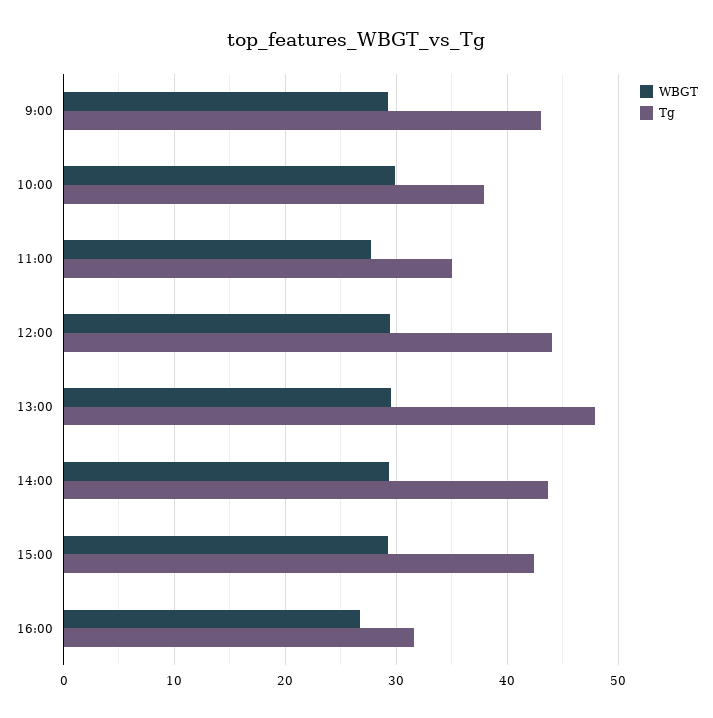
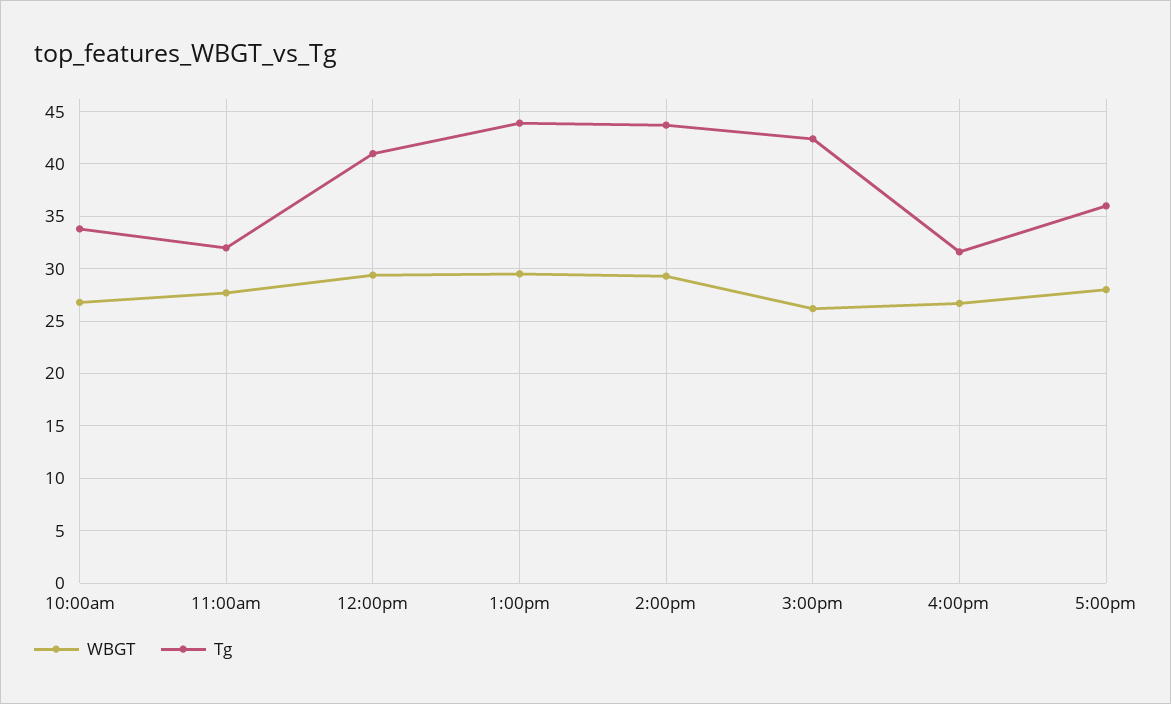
WBGT, 9:00: 29 -> none
Tg, 9:00: 43 -> none
WBGT, 10:00: 30 -> 27
Tg, 10:00: 38 -> 34
Tg, 11:00: 35 -> 32
Tg, 12:00: 44 -> 41
Tg, 13:00: 48 -> 44
WBGT, 15:00: 29 -> 26
WBGT, 5:00pm: none -> 28
Tg, 5:00pm: none -> 36

